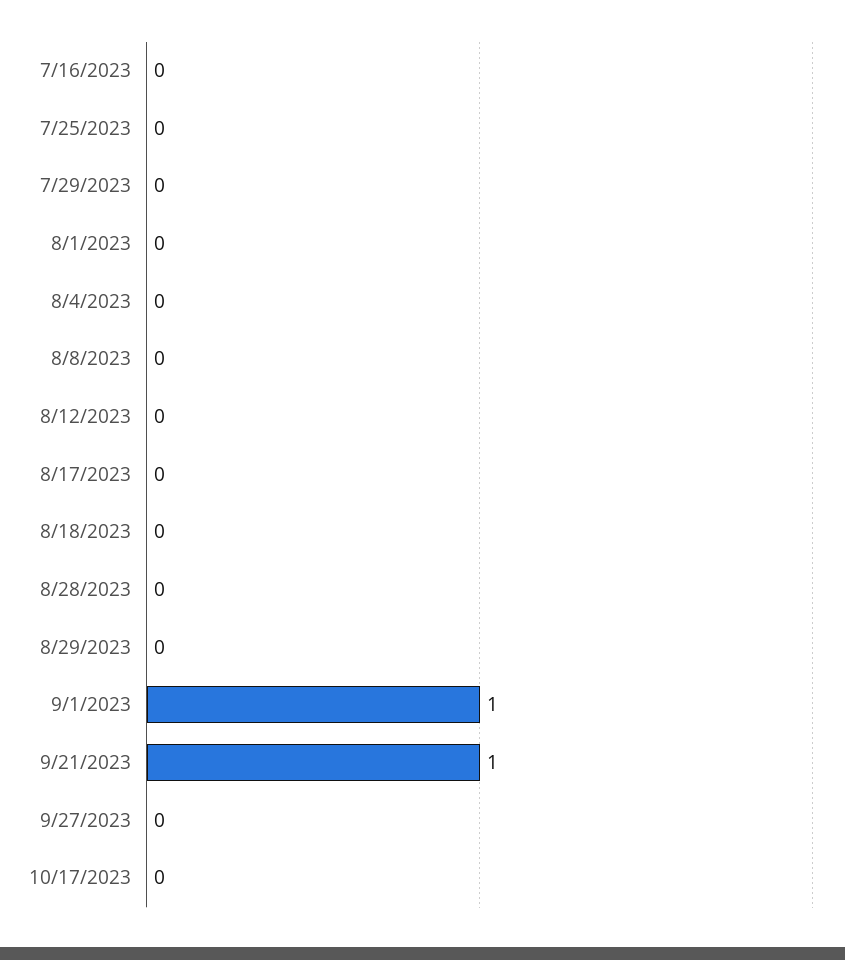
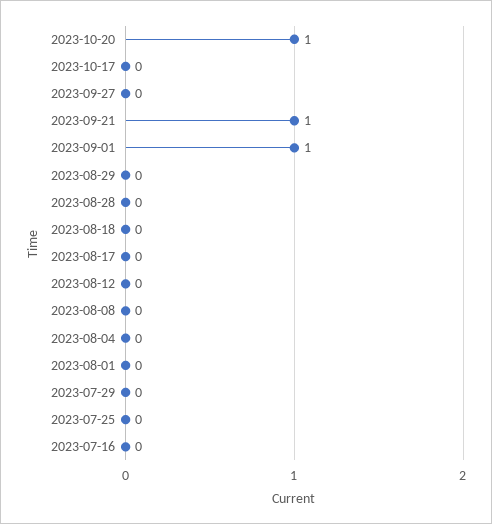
2023-10-20: none -> 1

